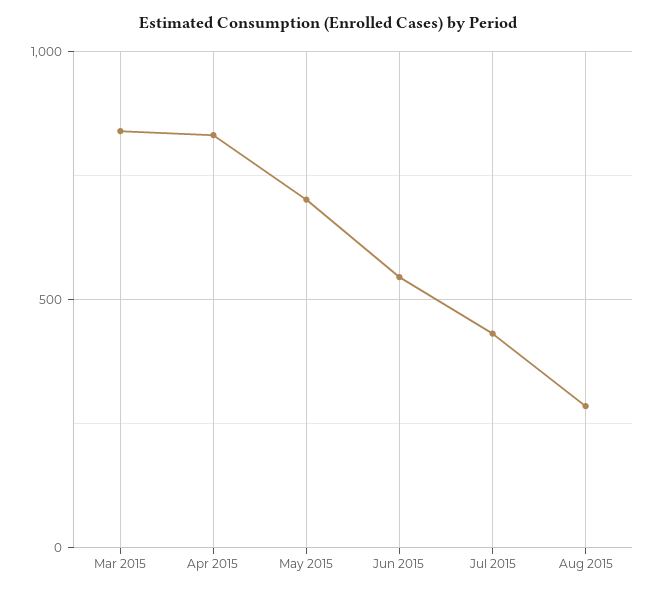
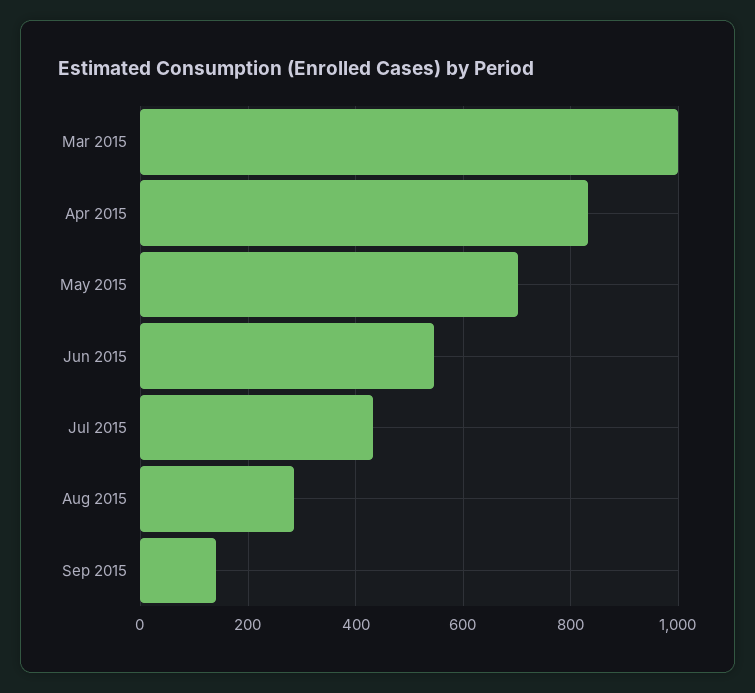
Mar 2015: 850 -> 1000
Sep 2015: none -> 140

